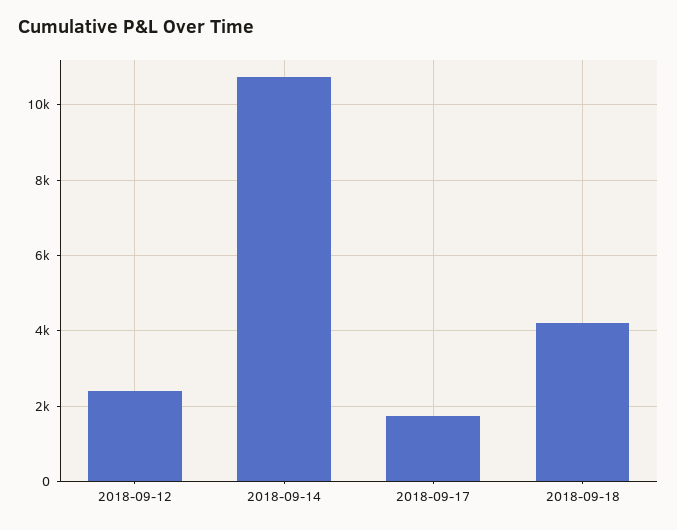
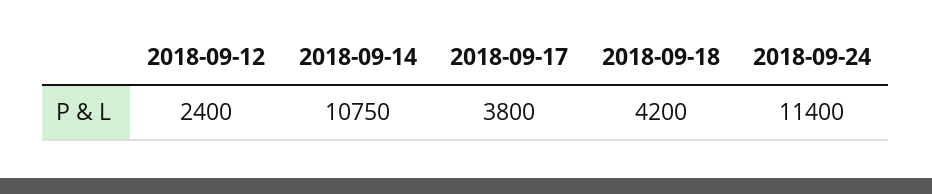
2018-09-17: 1800 -> 3800
2018-09-24: none -> 11400

